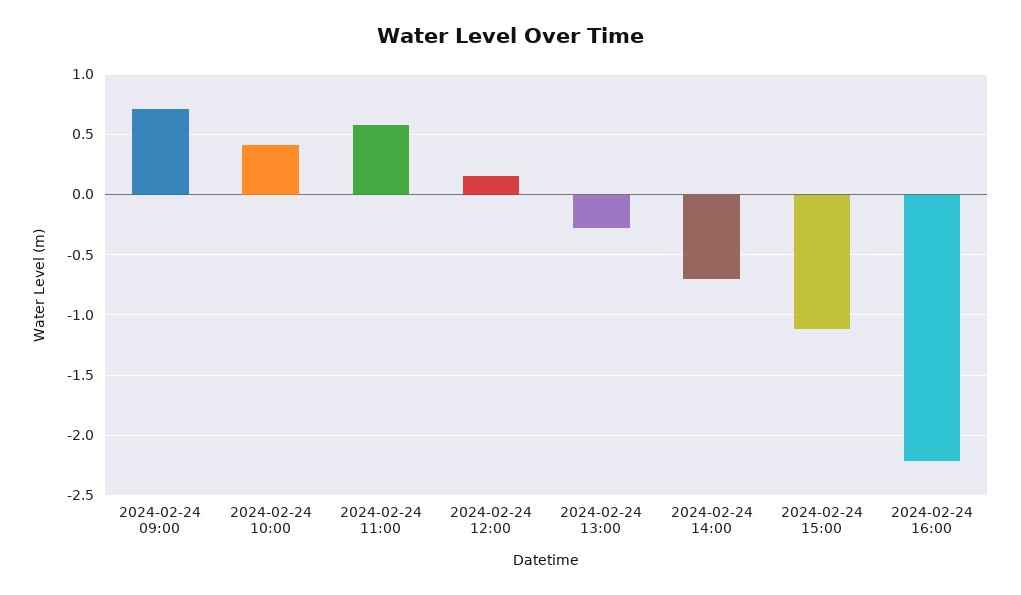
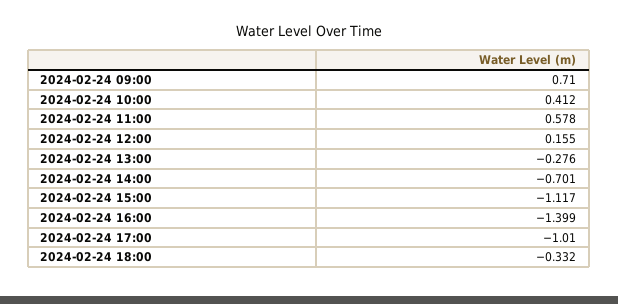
2024-02-24 16:00: -2.2 -> -1.399
2024-02-24 17:00: none -> -1.01
2024-02-24 18:00: none -> -0.332

